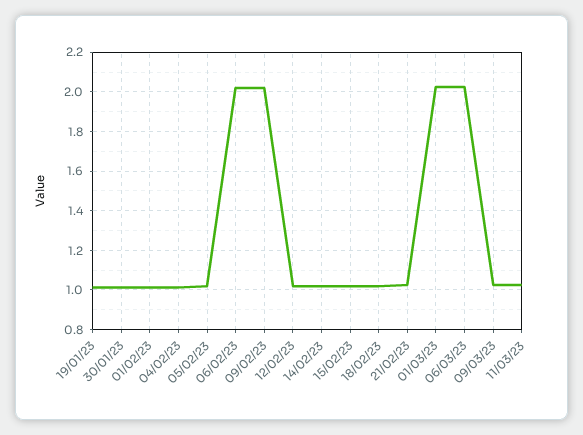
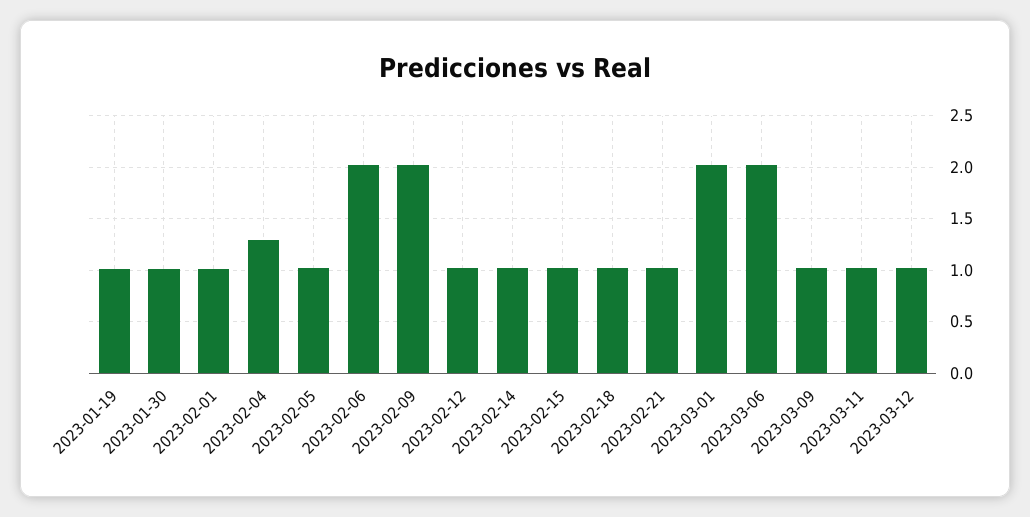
04/02/23: 1 -> 1.3
2023-03-12: none -> 1

